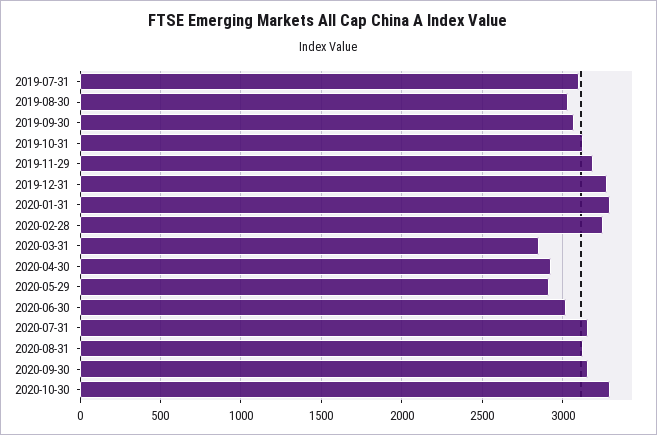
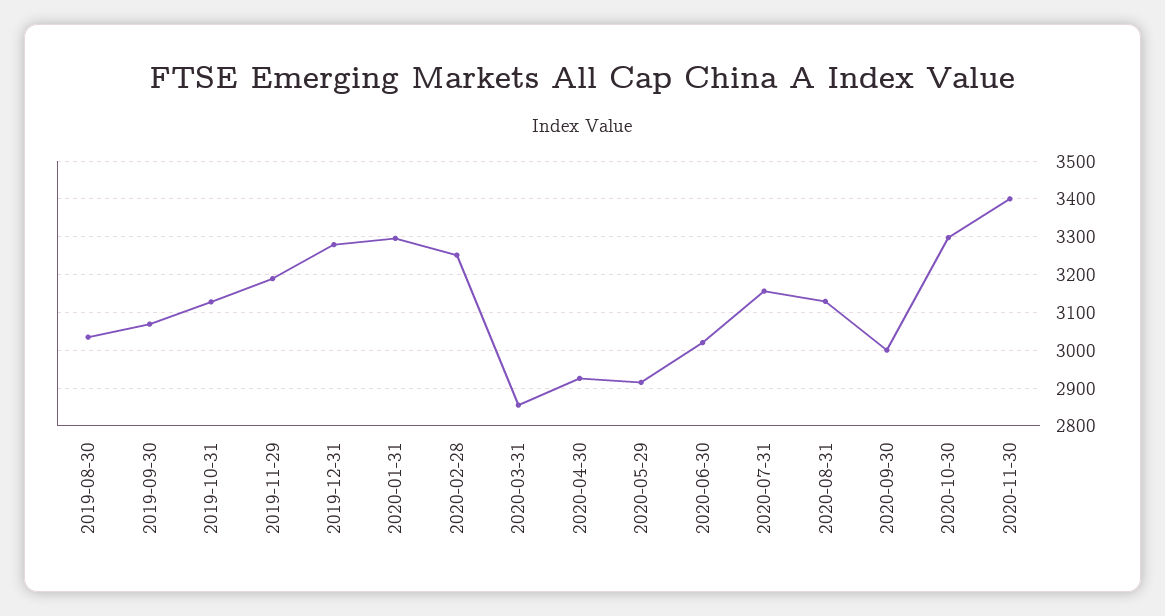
2019-07-31: 3100 -> none
2020-09-30: 3150 -> 3000
2020-11-30: none -> 3400

